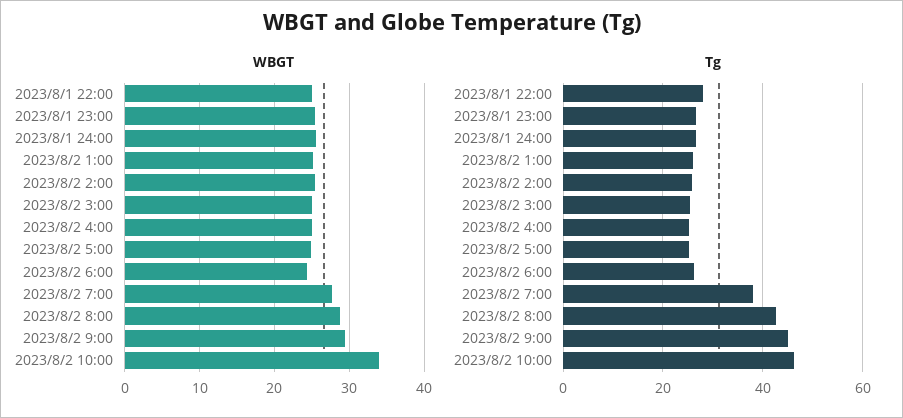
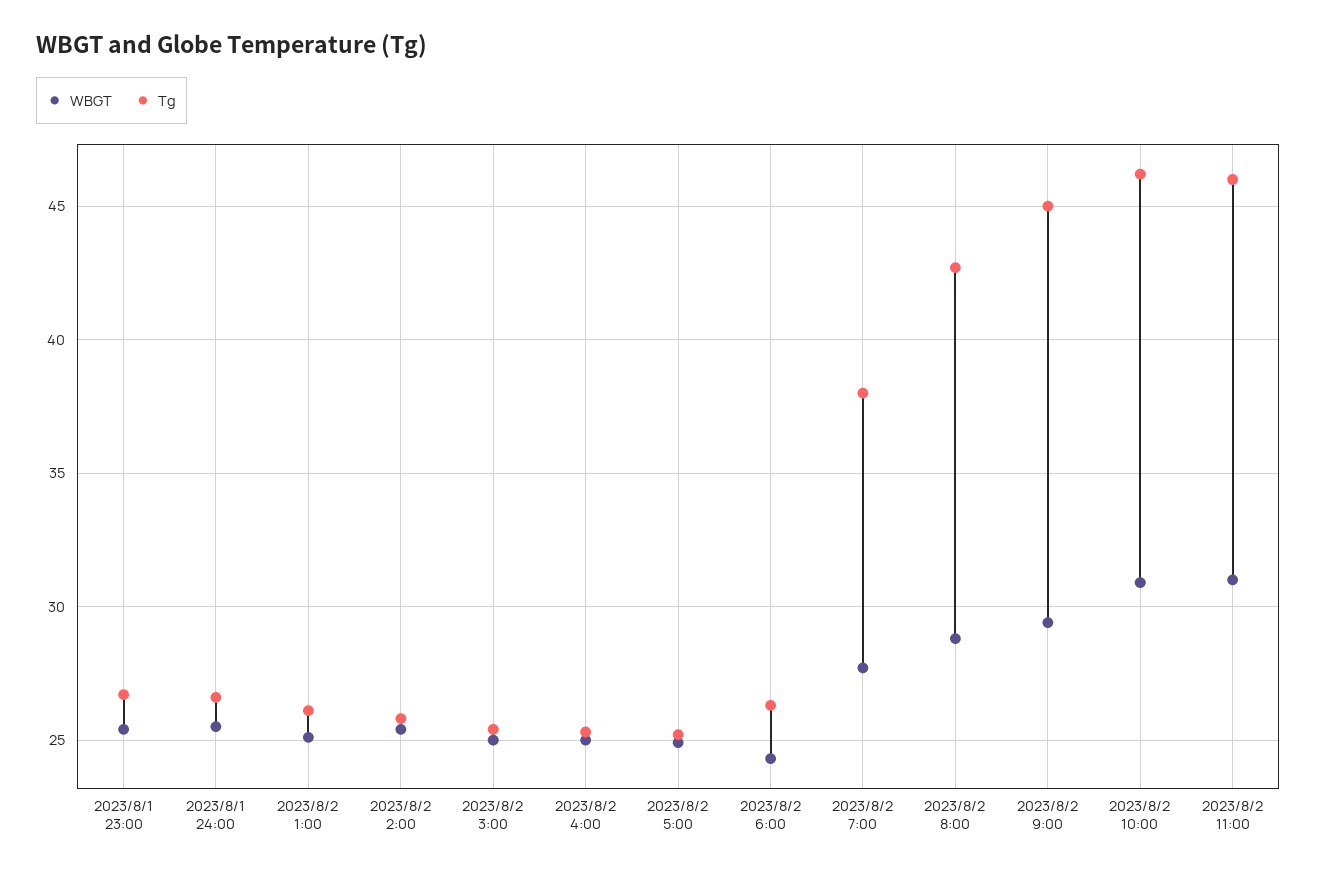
WBGT, 2023/8/1 22:00: 25 -> none
WBGT, 2023/8/2 10:00: 34 -> 31
Tg, 2023/8/1 22:00: 28 -> none
WBGT, 2023/8/2 11:00: none -> 31
Tg, 2023/8/2 11:00: none -> 46

